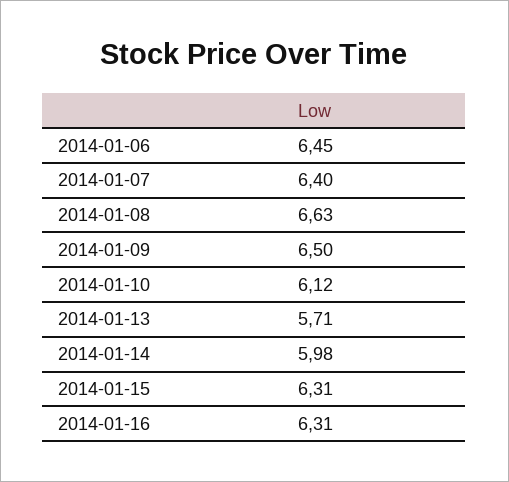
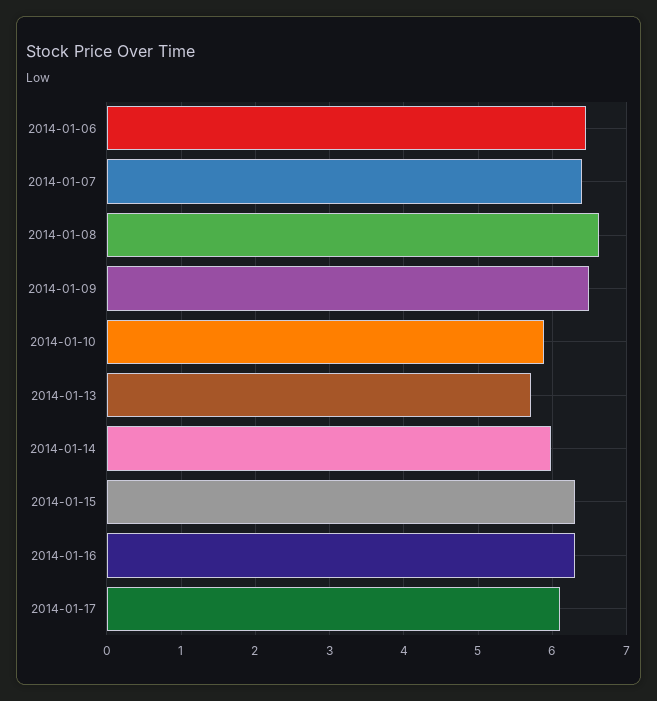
2014-01-10: 6.12 -> 5.9
2014-01-17: none -> 6.1

